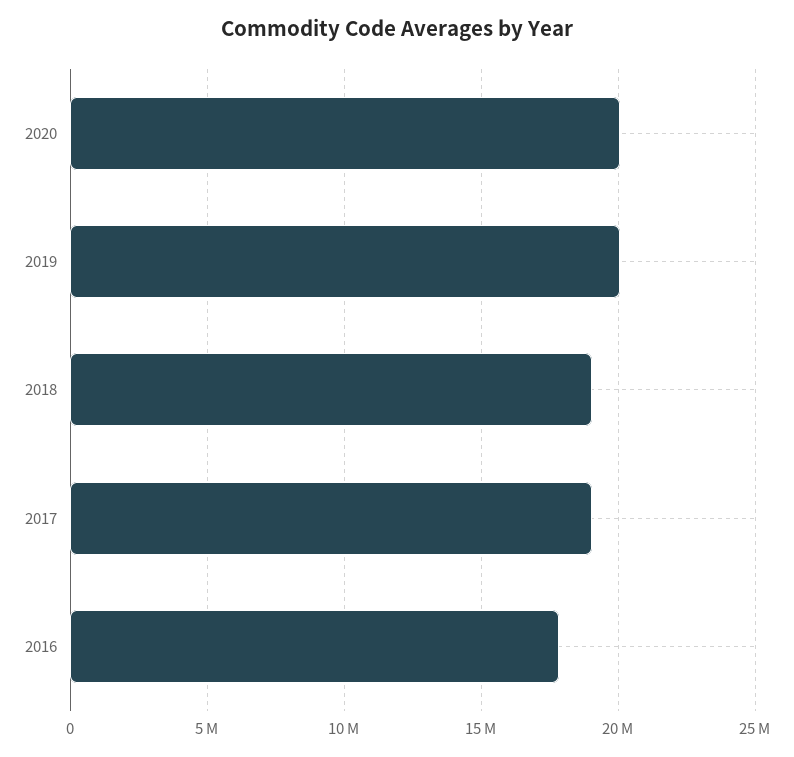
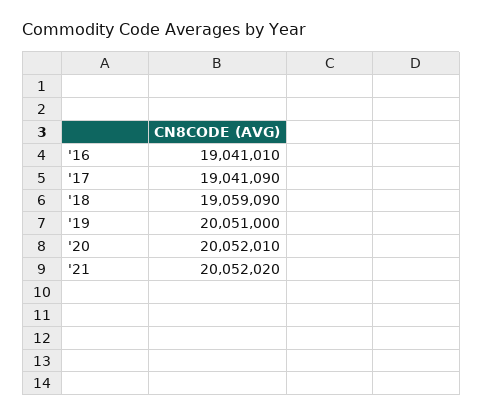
2016: 18000000 -> 19041010
'21: none -> 20052020

